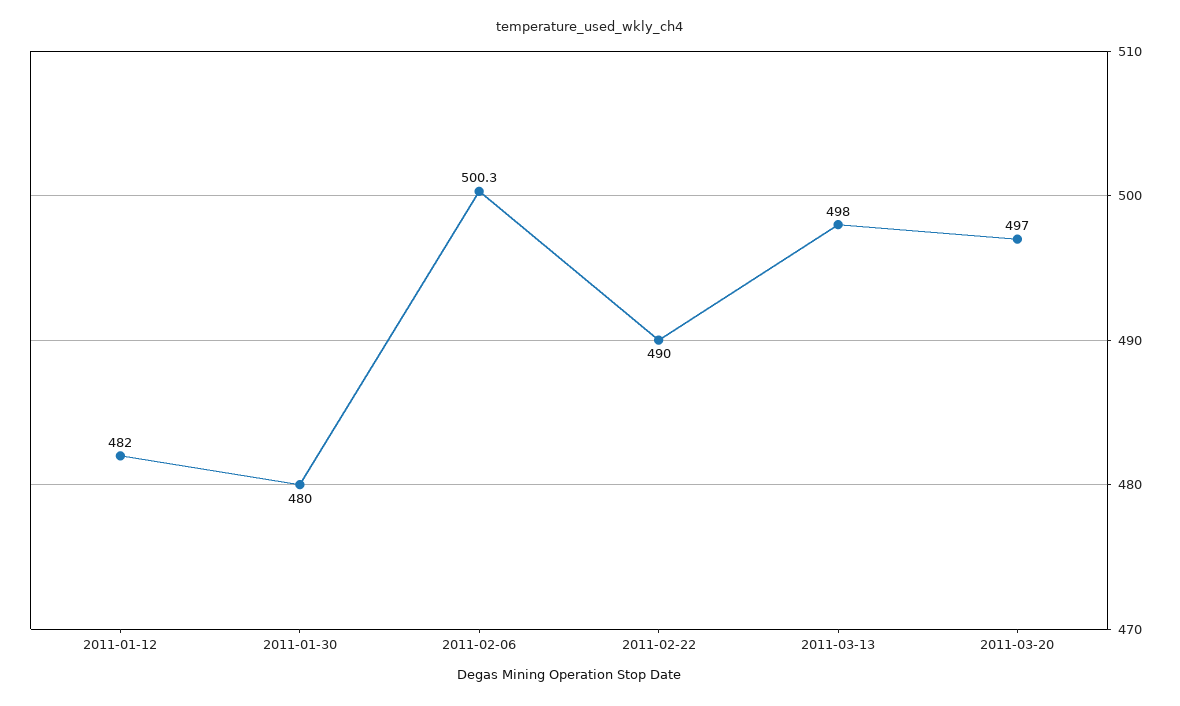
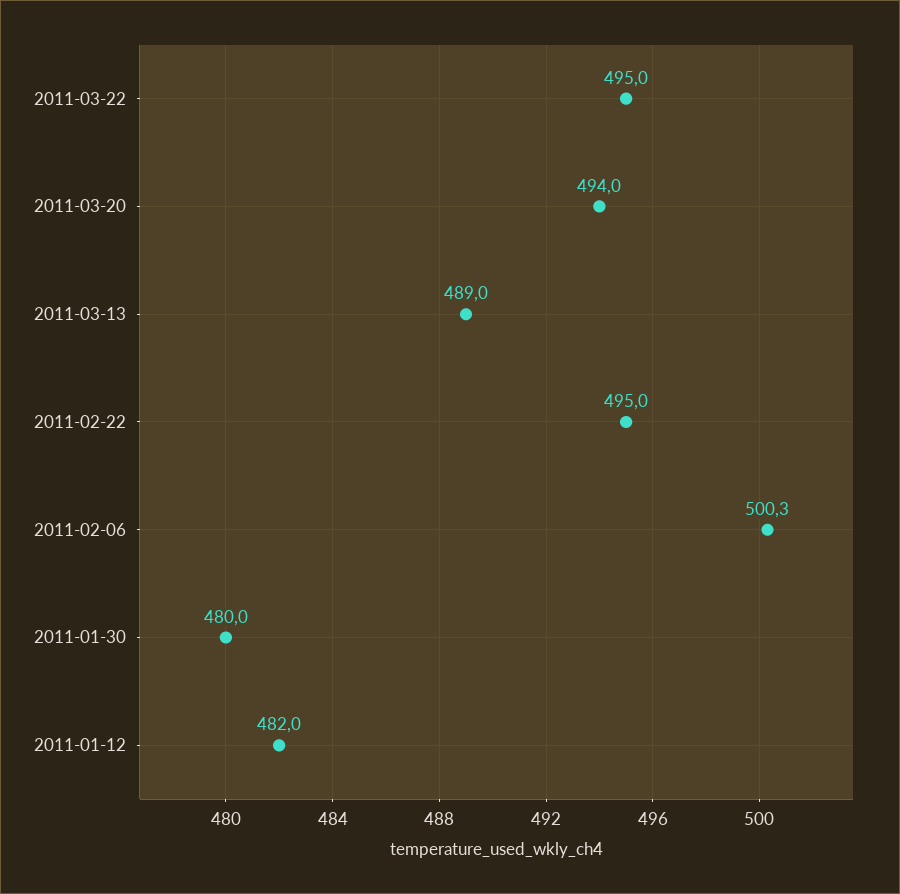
2011-02-22: 490 -> 495
2011-03-13: 498 -> 489
2011-03-20: 497 -> 494
2011-03-22: none -> 495

